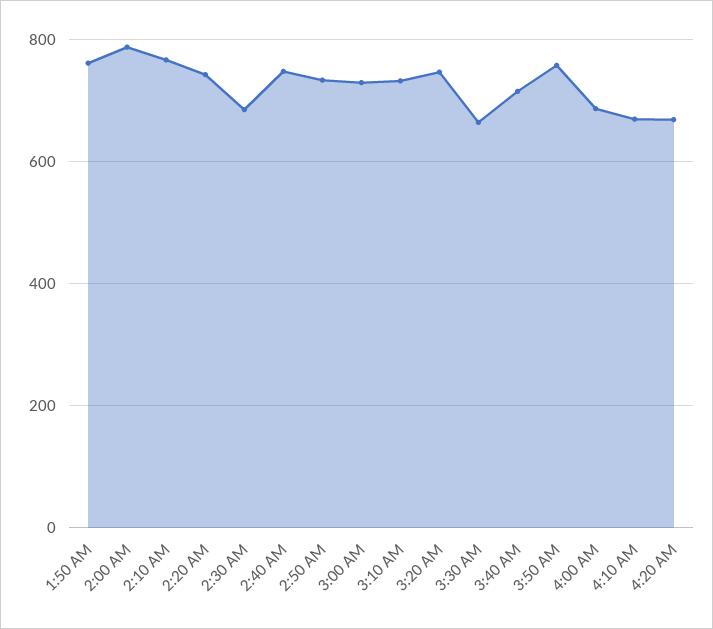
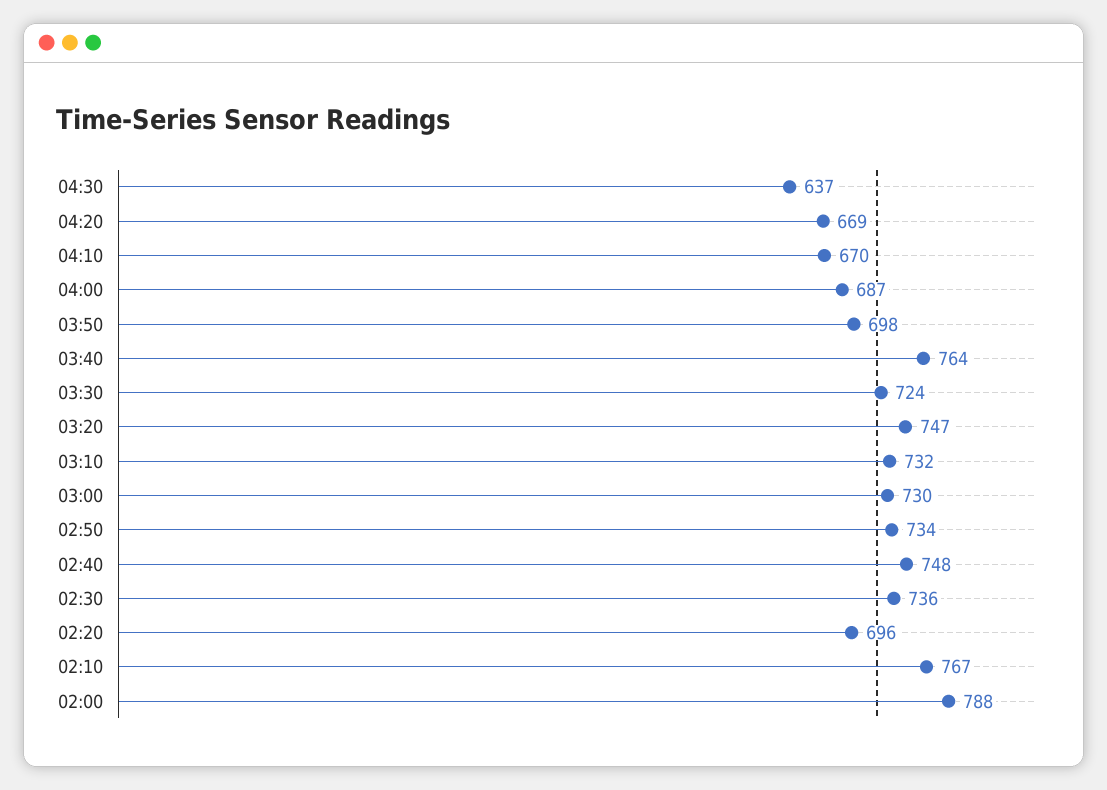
1:50 AM: 760 -> none
2:20 AM: 740 -> 696
2:30 AM: 680 -> 736
3:30 AM: 660 -> 724
3:40 AM: 720 -> 764
3:50 AM: 760 -> 698
04:30: none -> 637

